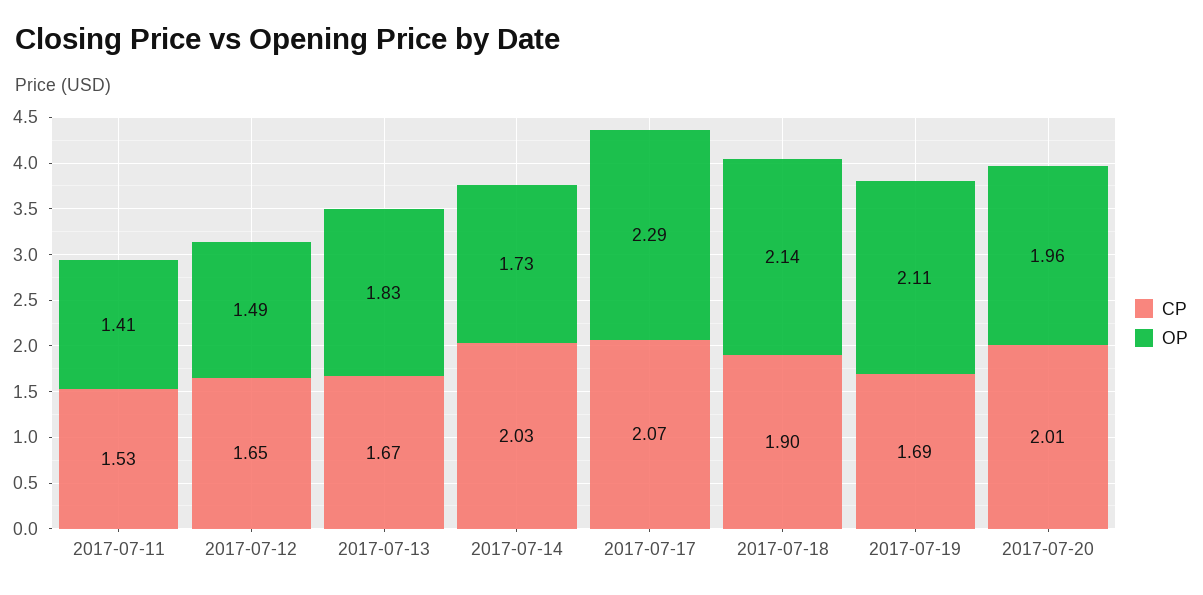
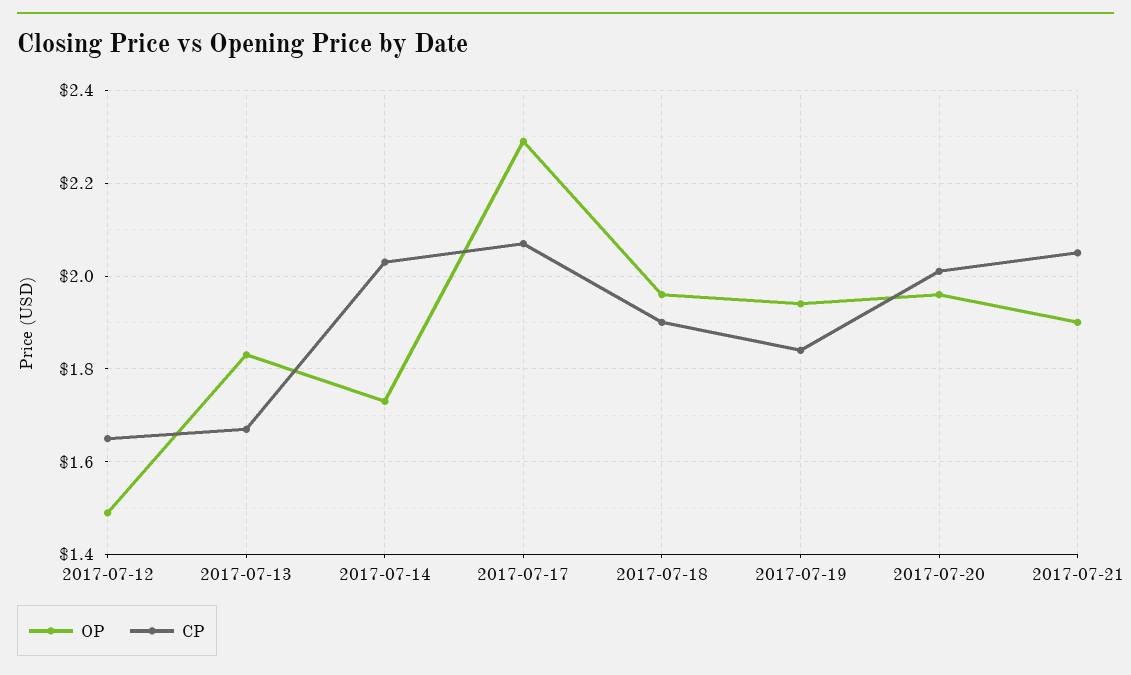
CP, 2017-07-11: 1.53 -> none
OP, 2017-07-11: 1.41 -> none
OP, 2017-07-18: 2.14 -> 1.95
CP, 2017-07-19: 1.69 -> 1.85
OP, 2017-07-19: 2.11 -> 1.95
OP, 2017-07-21: none -> 1.9
CP, 2017-07-21: none -> 2.05

